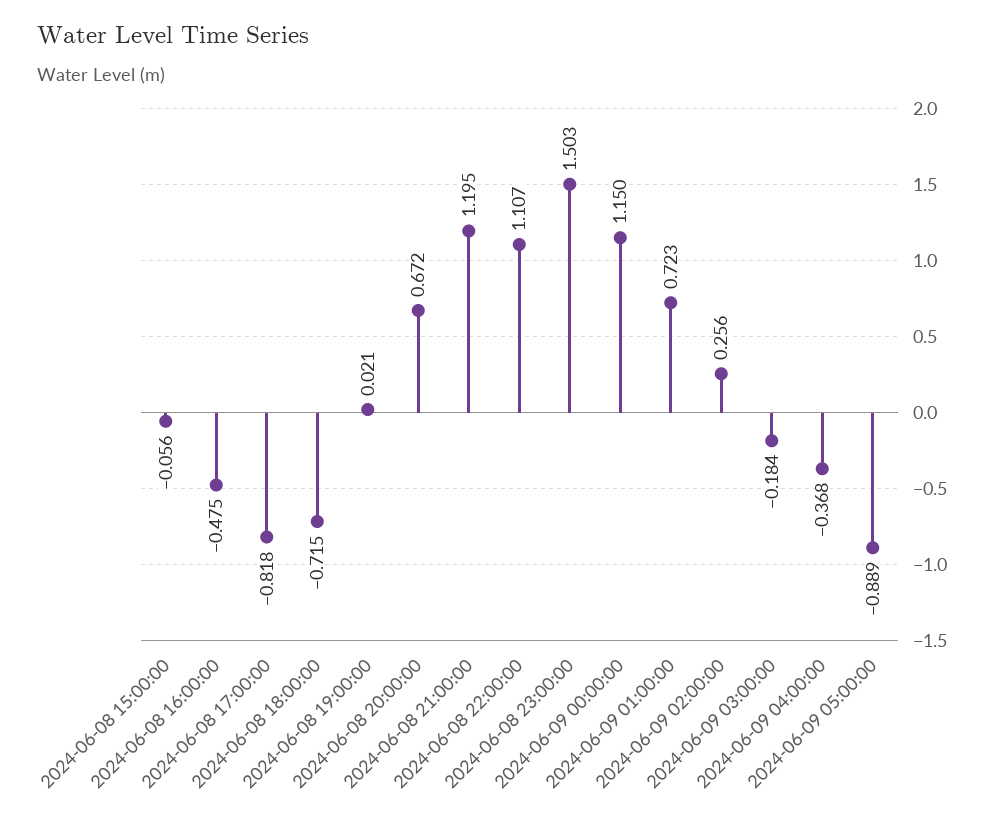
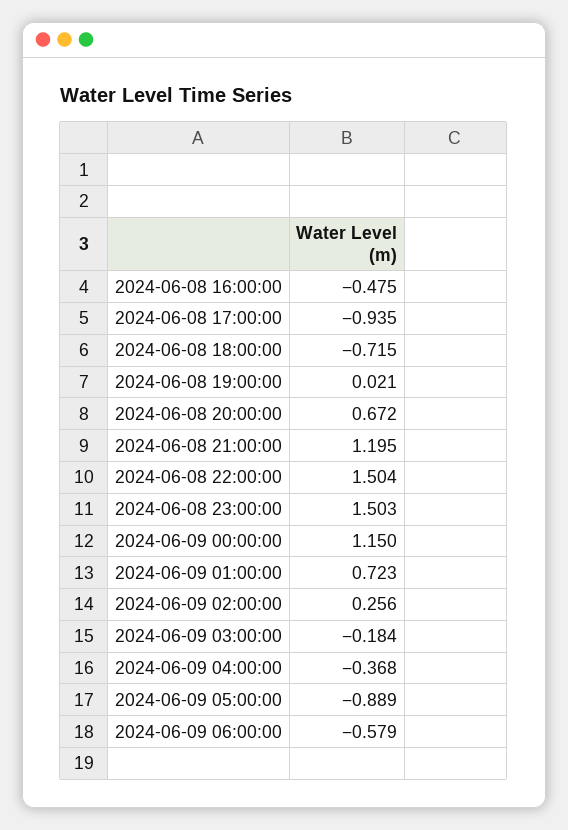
2024-06-08 15:00:00: -0.056 -> none
2024-06-08 17:00:00: -0.818 -> -0.935
2024-06-08 22:00:00: 1.107 -> 1.504
2024-06-09 06:00:00: none -> -0.579

